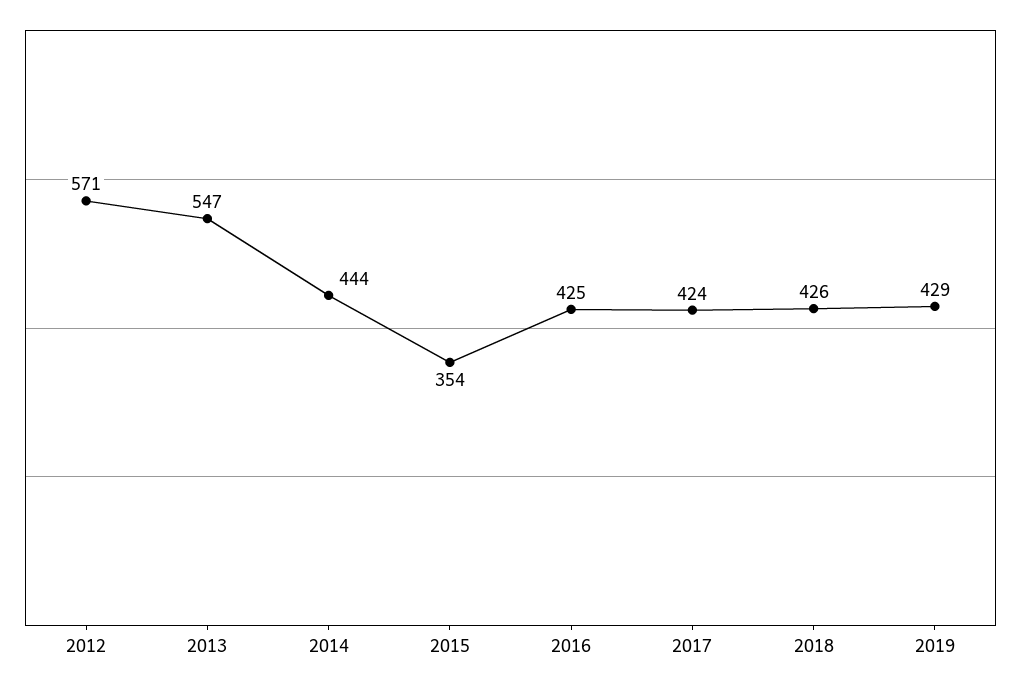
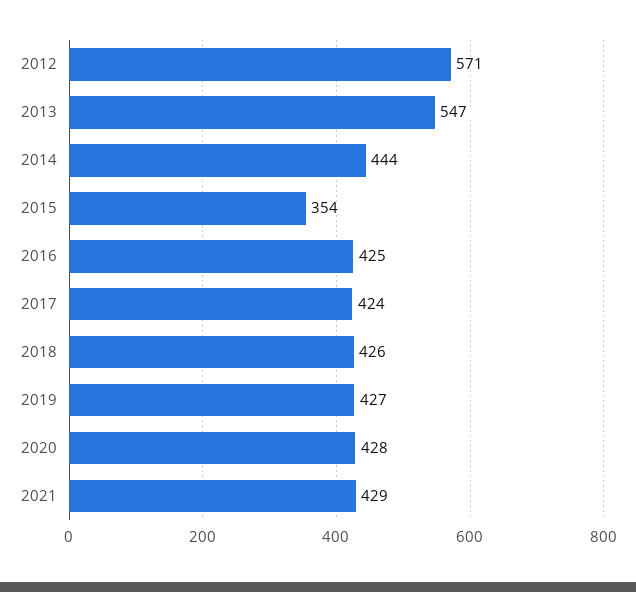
2019: 429 -> 427
2020: none -> 428
2021: none -> 429

